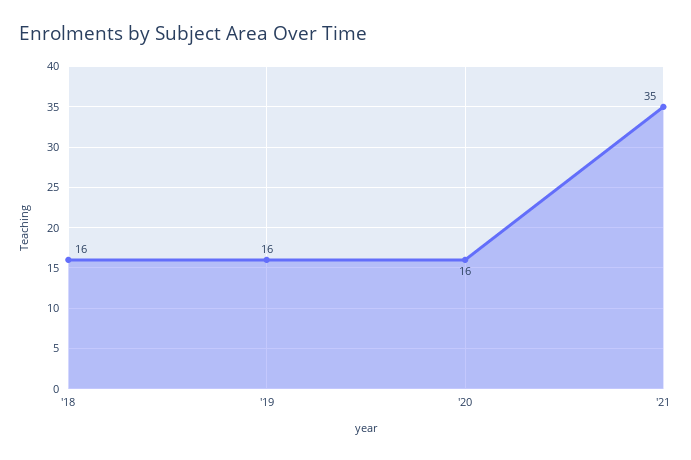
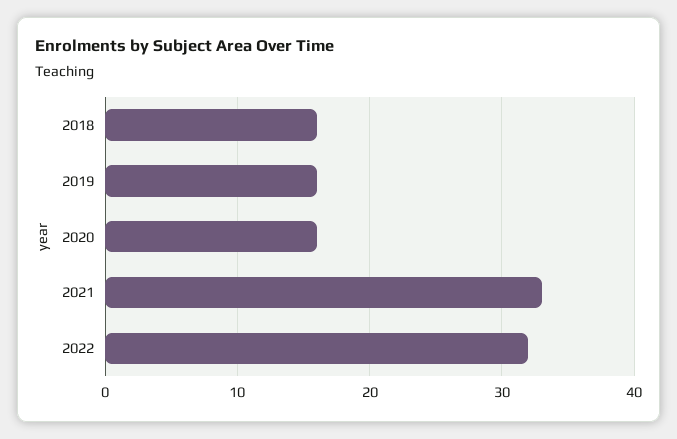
'21: 35 -> 33
2022: none -> 32

